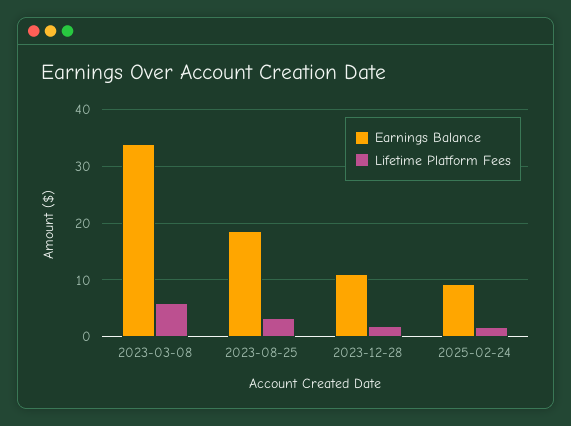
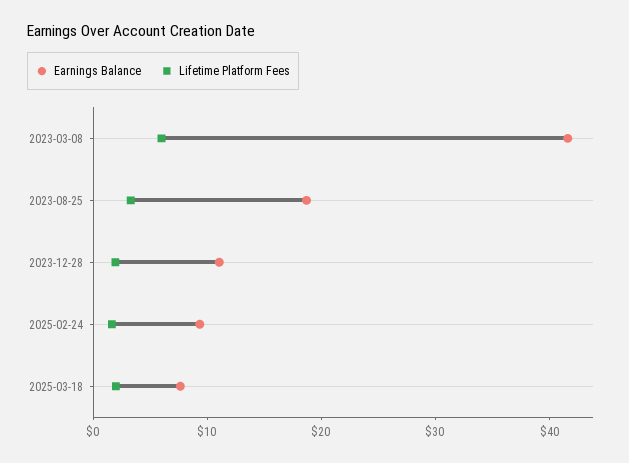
Earnings Balance, 2023-03-08: 34 -> 42
Earnings Balance, 2025-03-18: none -> 8
Lifetime Platform Fees, 2025-03-18: none -> 2

